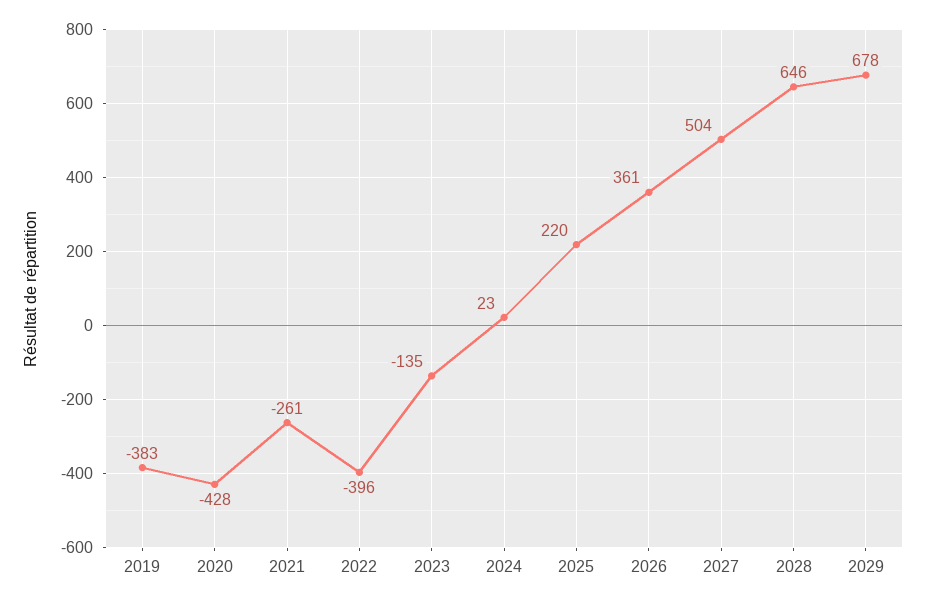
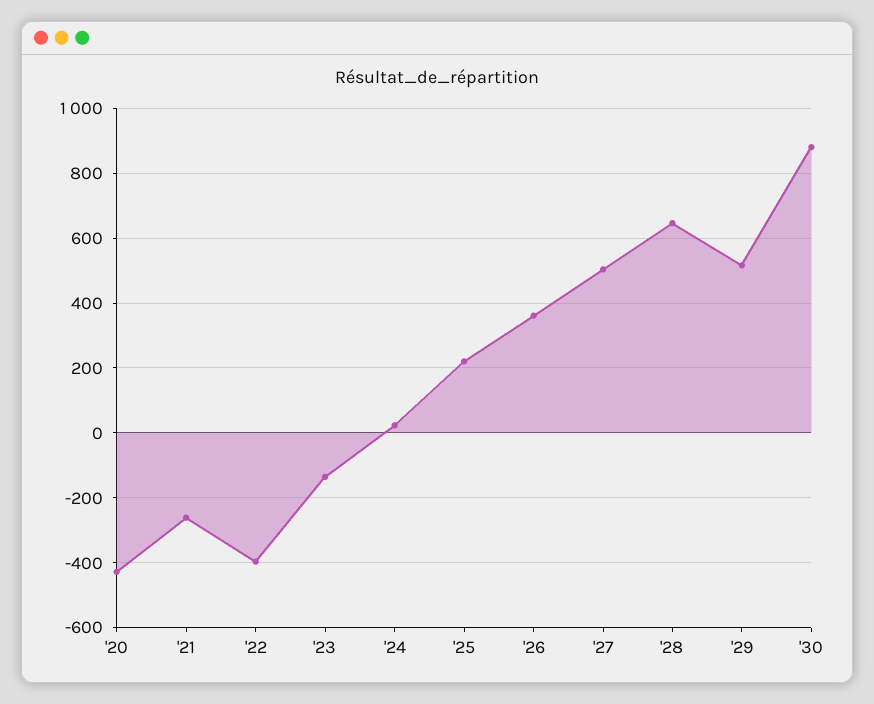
2019: -383 -> none
2029: 678 -> 520
'30: none -> 880

